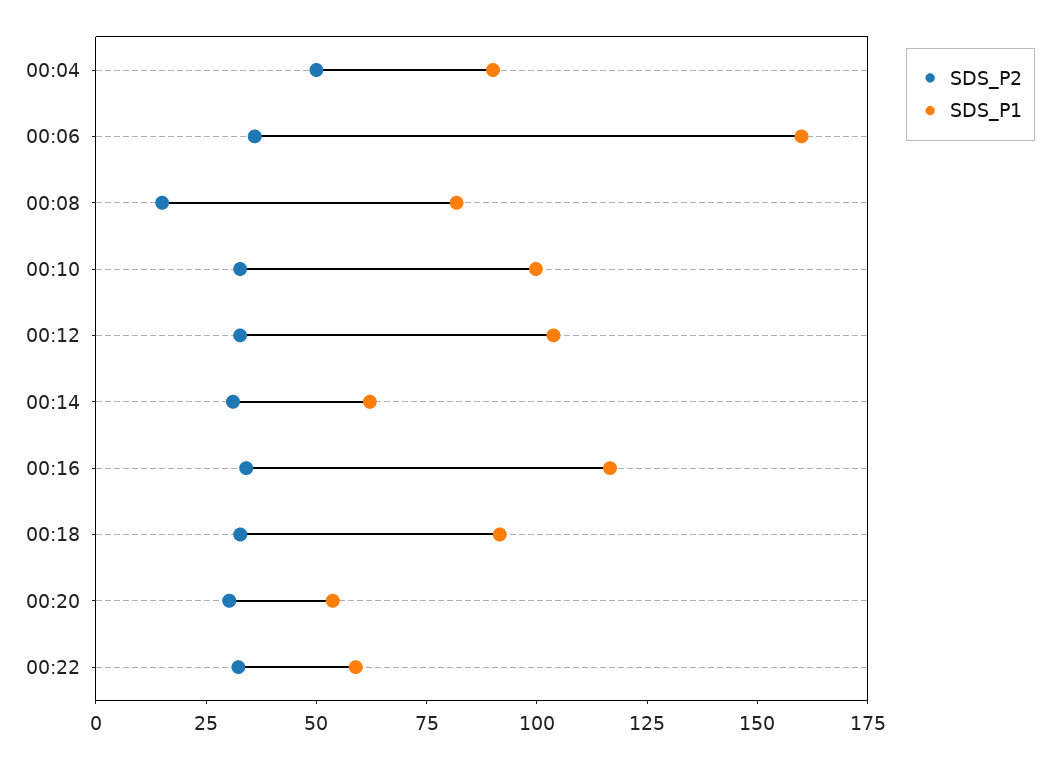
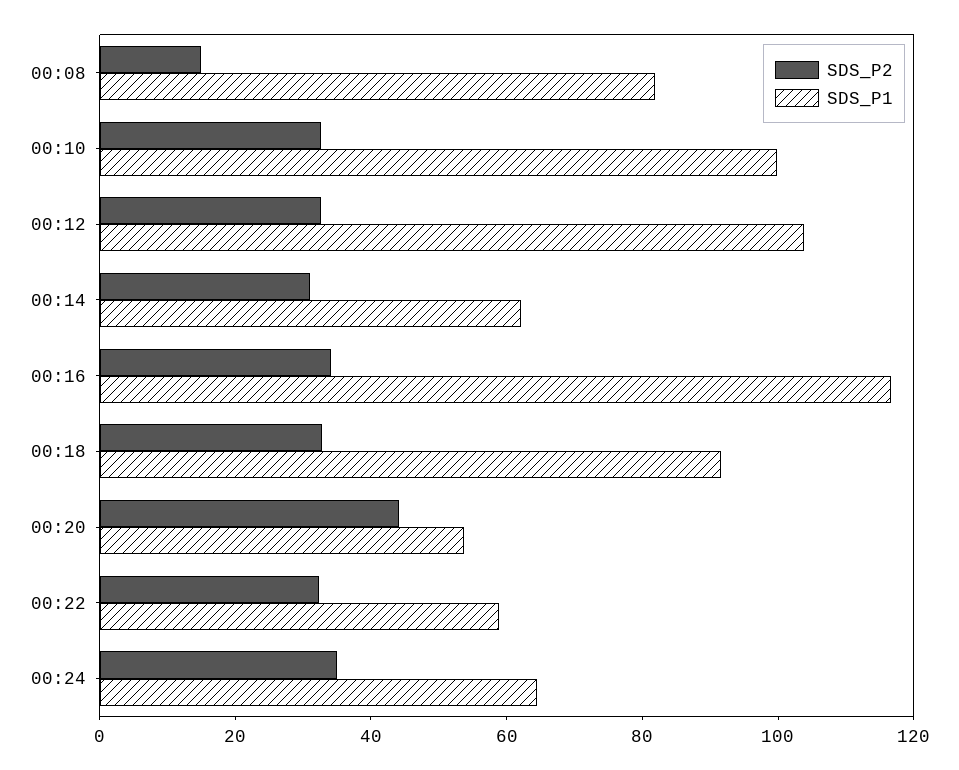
SDS_P2, 00:04: 50 -> none
SDS_P1, 00:04: 90 -> none
SDS_P2, 00:06: 35 -> none
SDS_P1, 00:06: 160 -> none
SDS_P2, 00:20: 30 -> 45
SDS_P2, 00:24: none -> 35
SDS_P1, 00:24: none -> 65

